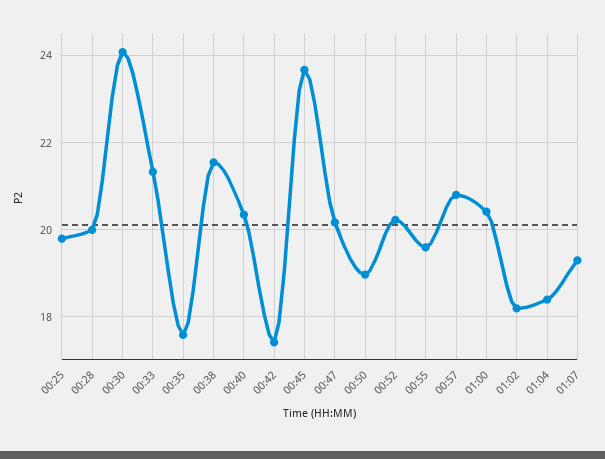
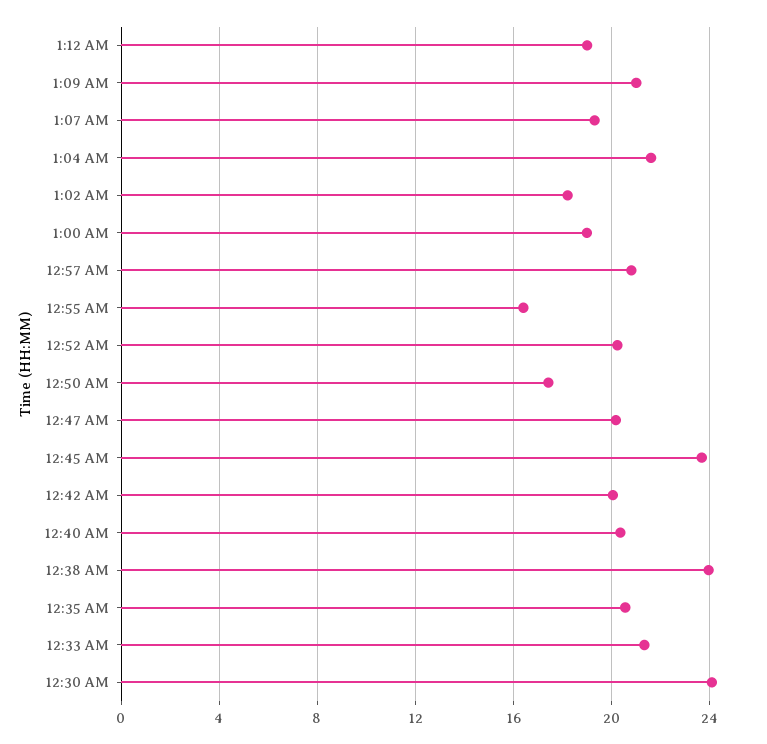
00:25: 19.8 -> none
00:28: 20 -> none
00:35: 17.6 -> 20.5
00:38: 21.6 -> 24
00:42: 17.4 -> 20
00:50: 19 -> 17.5
00:55: 19.6 -> 16.5
01:00: 20.4 -> 19
01:04: 18.4 -> 21.5
1:12 AM: none -> 19
1:09 AM: none -> 21

